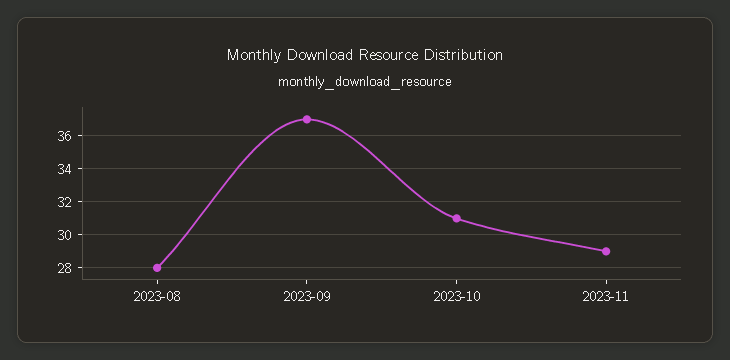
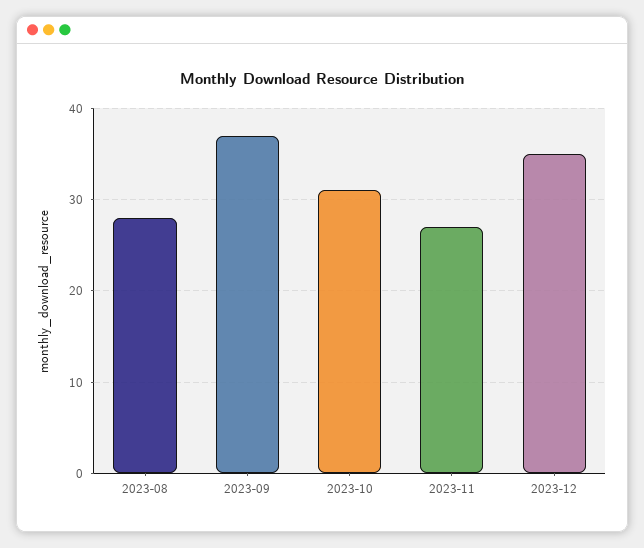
2023-11: 29 -> 27
2023-12: none -> 35

